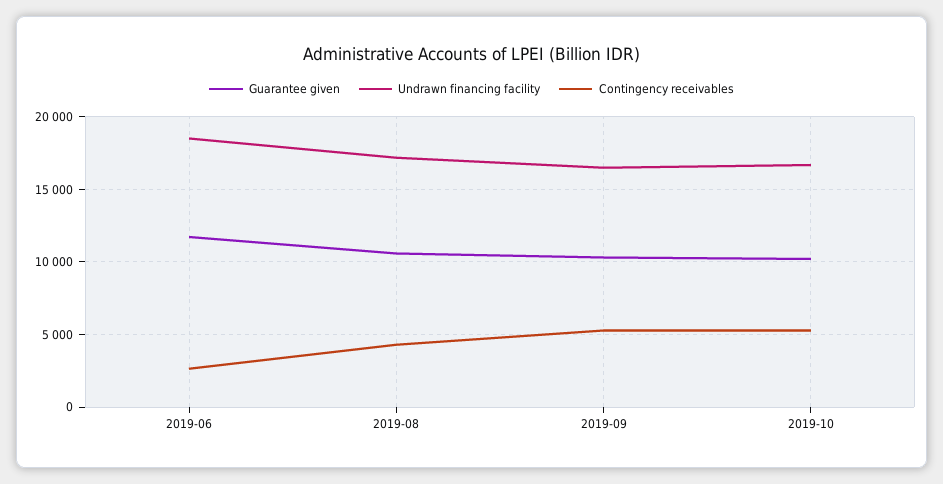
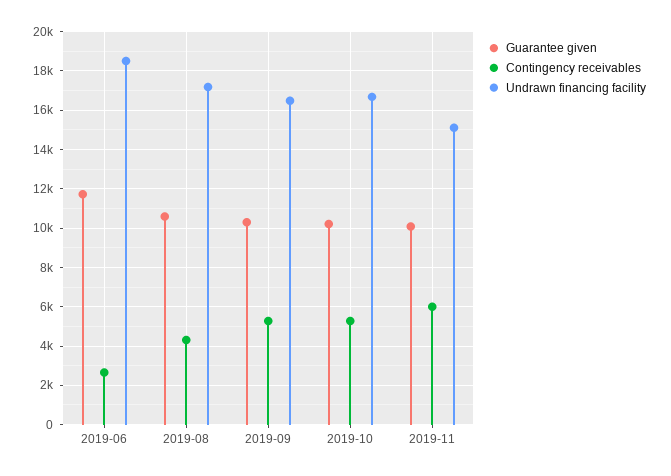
Guarantee given, 2019-11: none -> 10000
Contingency receivables, 2019-11: none -> 6000
Undrawn financing facility, 2019-11: none -> 15000

